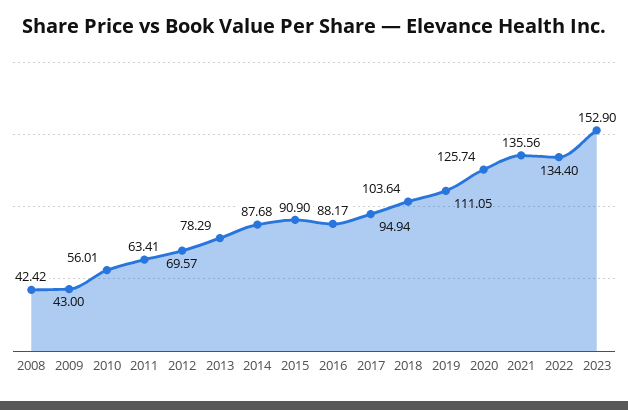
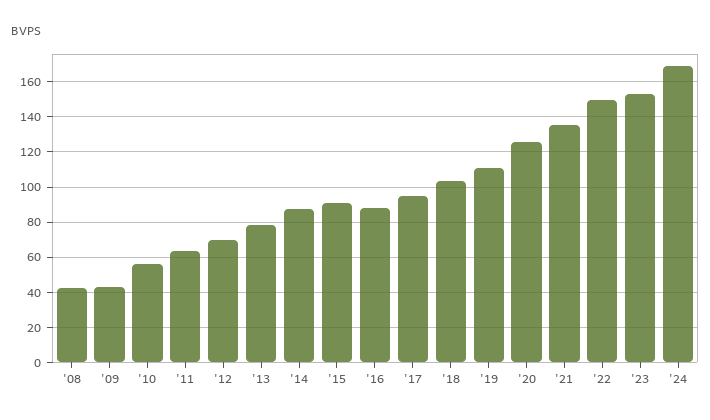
2022: 134.4 -> 150
'24: none -> 170

